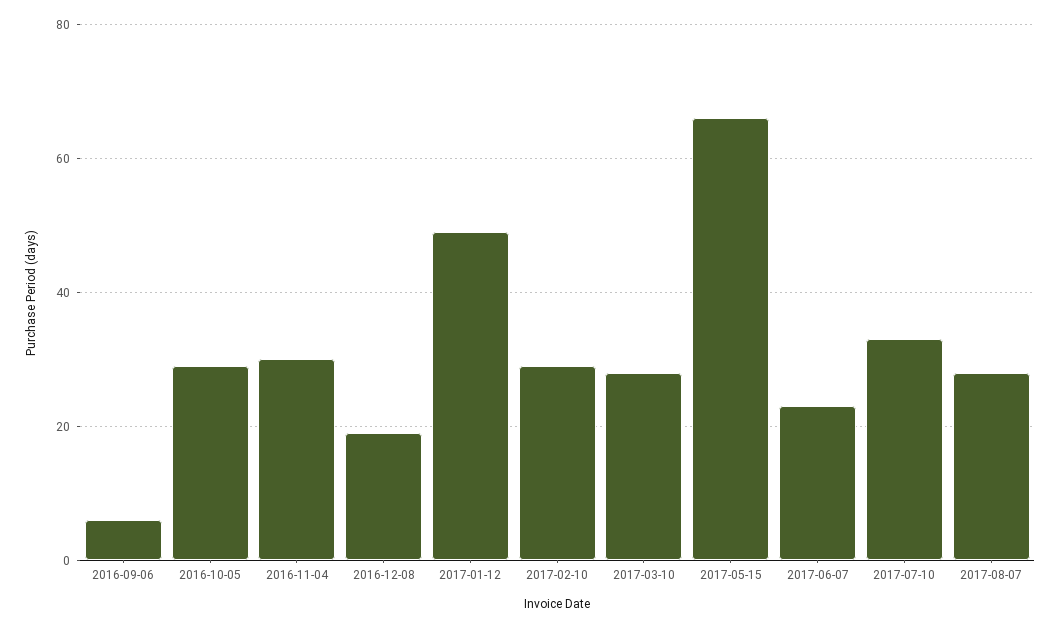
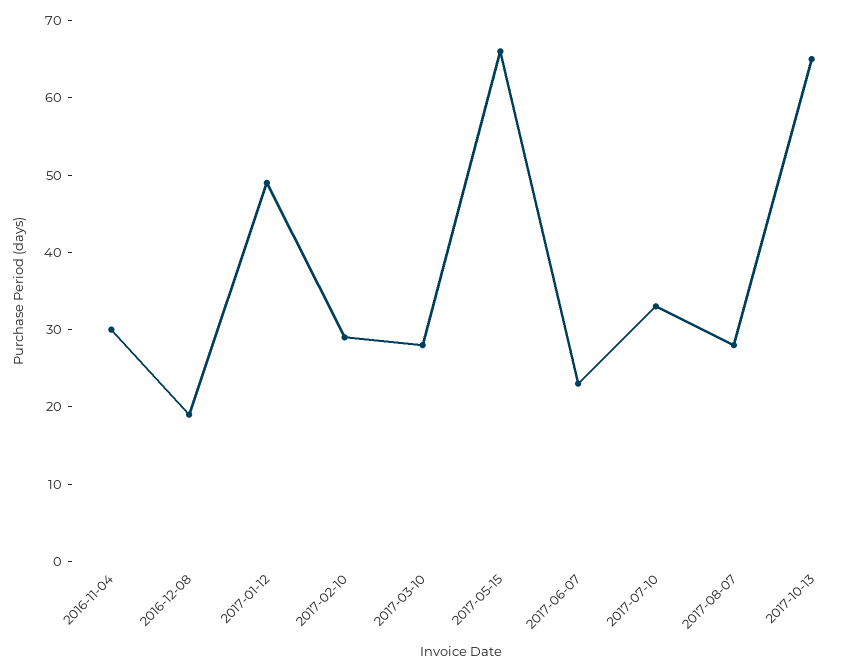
2016-09-06: 5 -> none
2016-10-05: 30 -> none
2017-10-13: none -> 65

